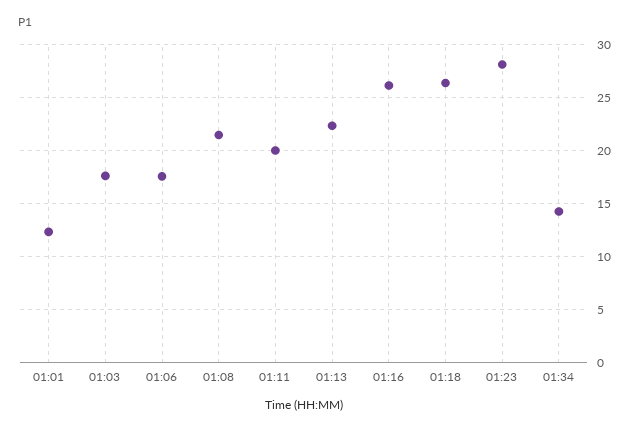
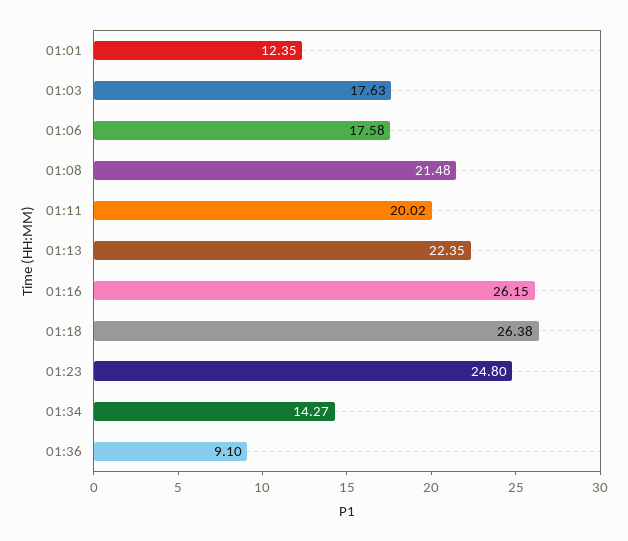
01:23: 28 -> 24.8
01:36: none -> 9.1

